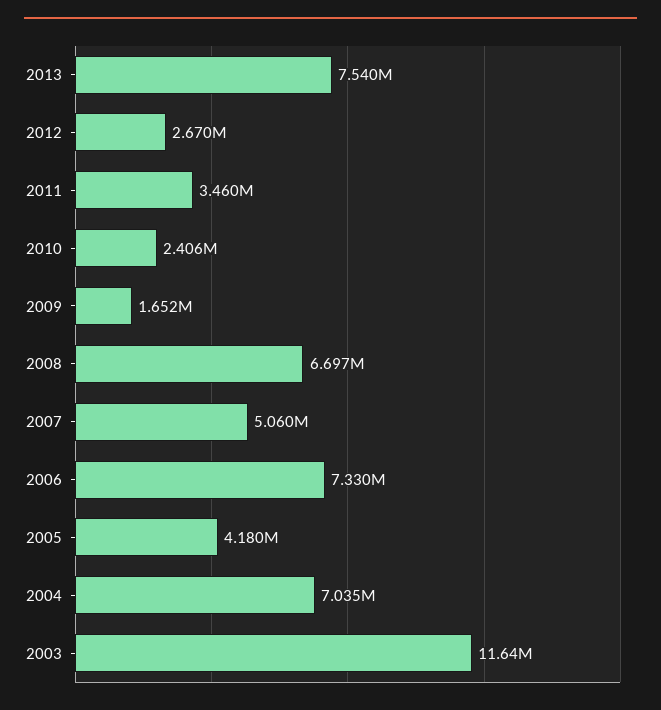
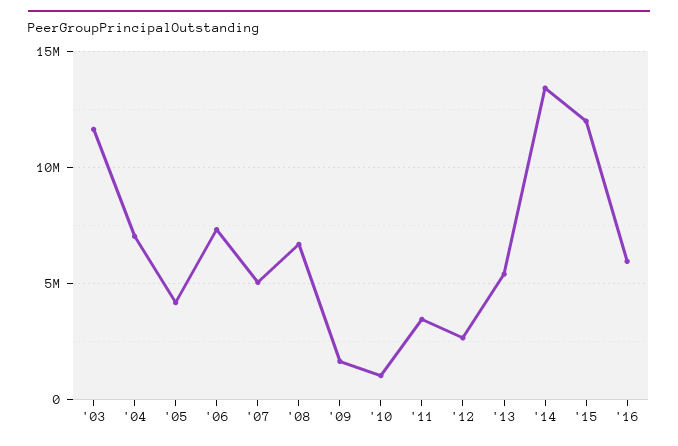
2013: 7540000 -> 5500000
2010: 2406000 -> 1000000
'14: none -> 13500000
'15: none -> 12000000
'16: none -> 6000000

